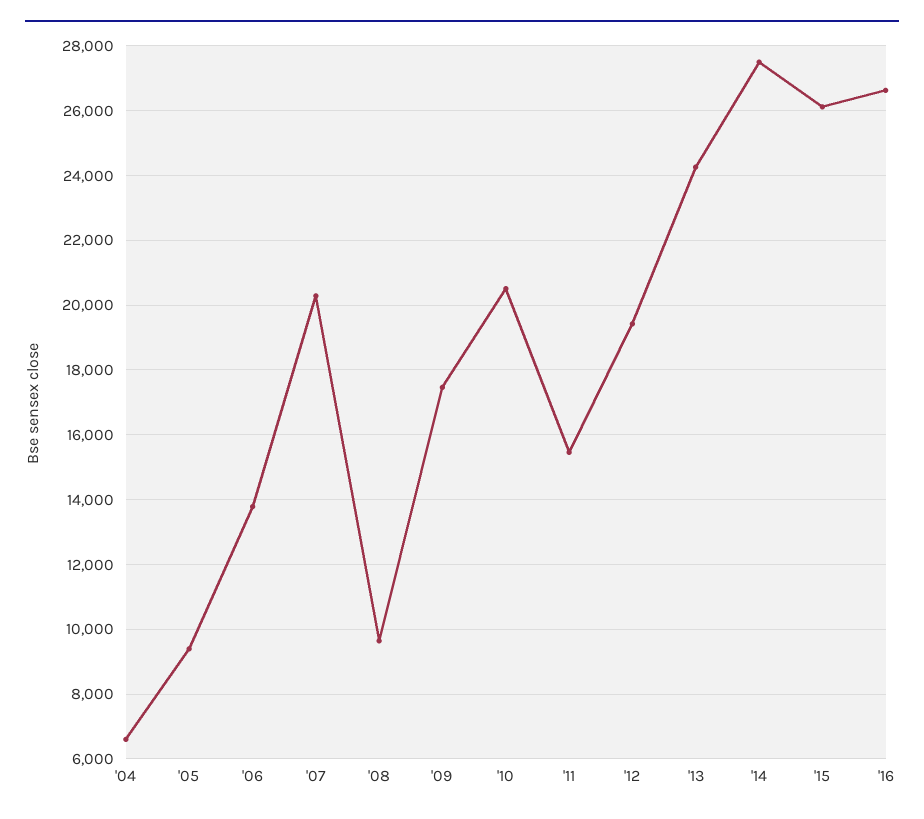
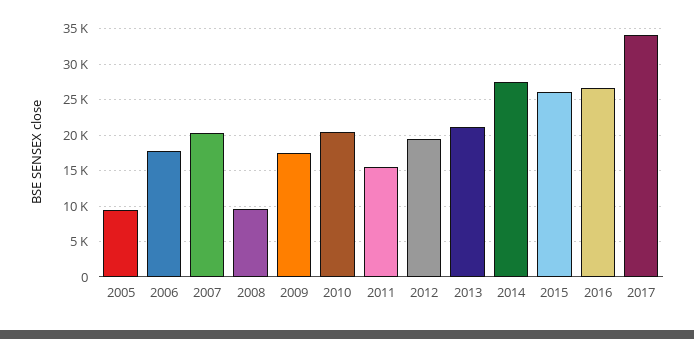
'04: 6600 -> none
'06: 13800 -> 18000
'13: 24200 -> 21000
2017: none -> 34000

